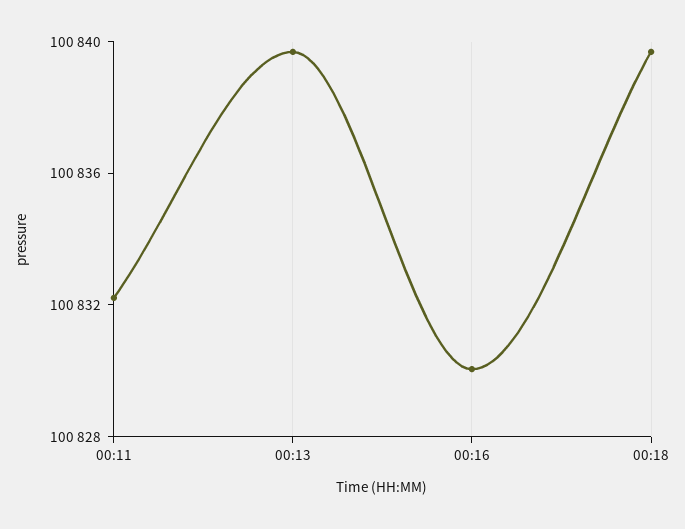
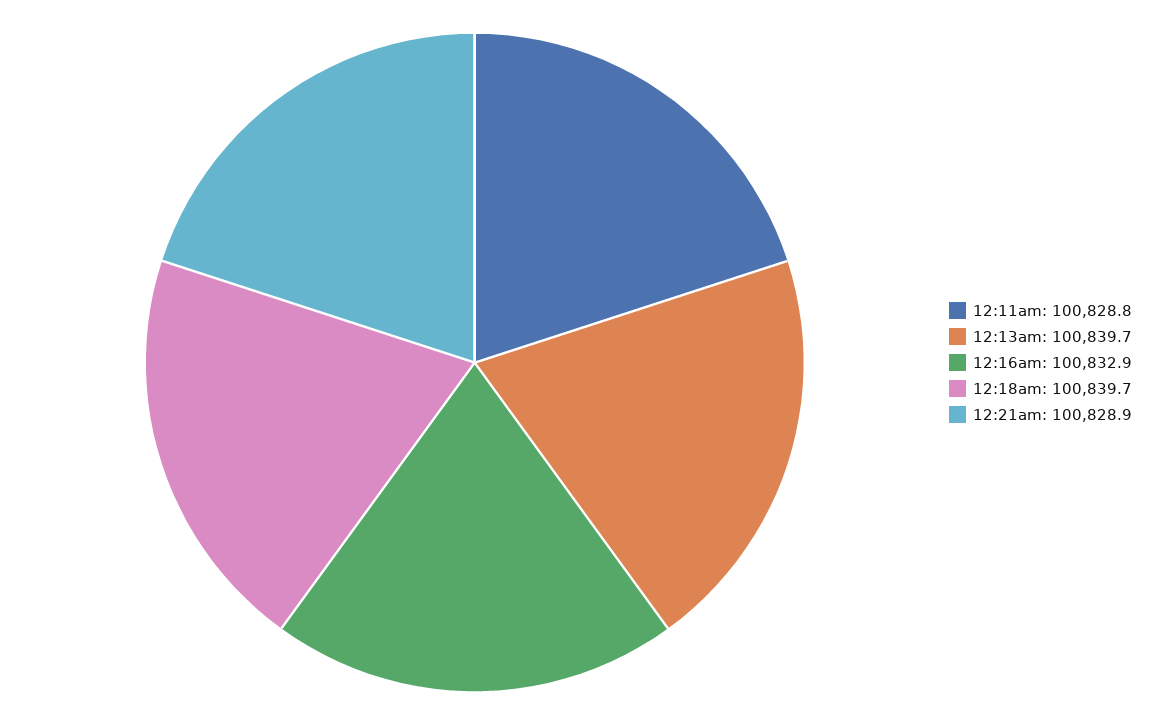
00:11: 100832 -> 100828.8
00:16: 100830 -> 100832.9
12:21am: none -> 100828.9

